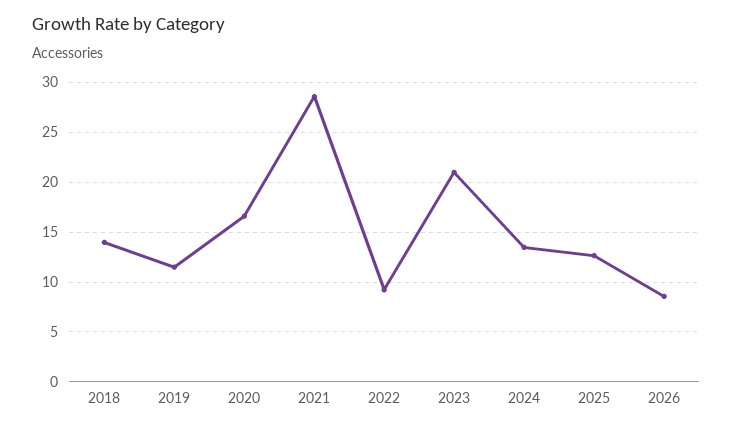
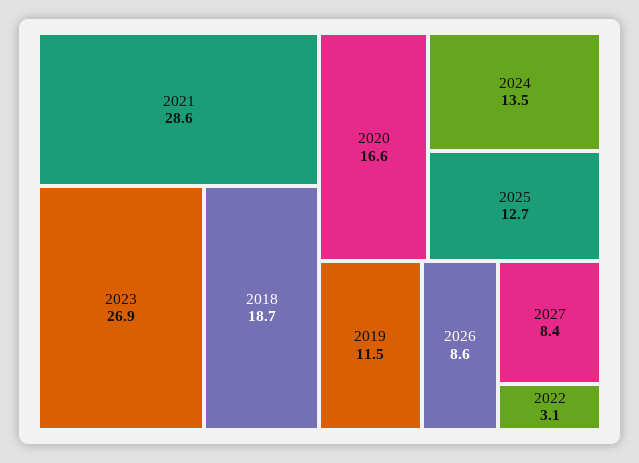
2018: 14 -> 18.7
2022: 9 -> 3.1
2023: 21 -> 26.9
2027: none -> 8.4

